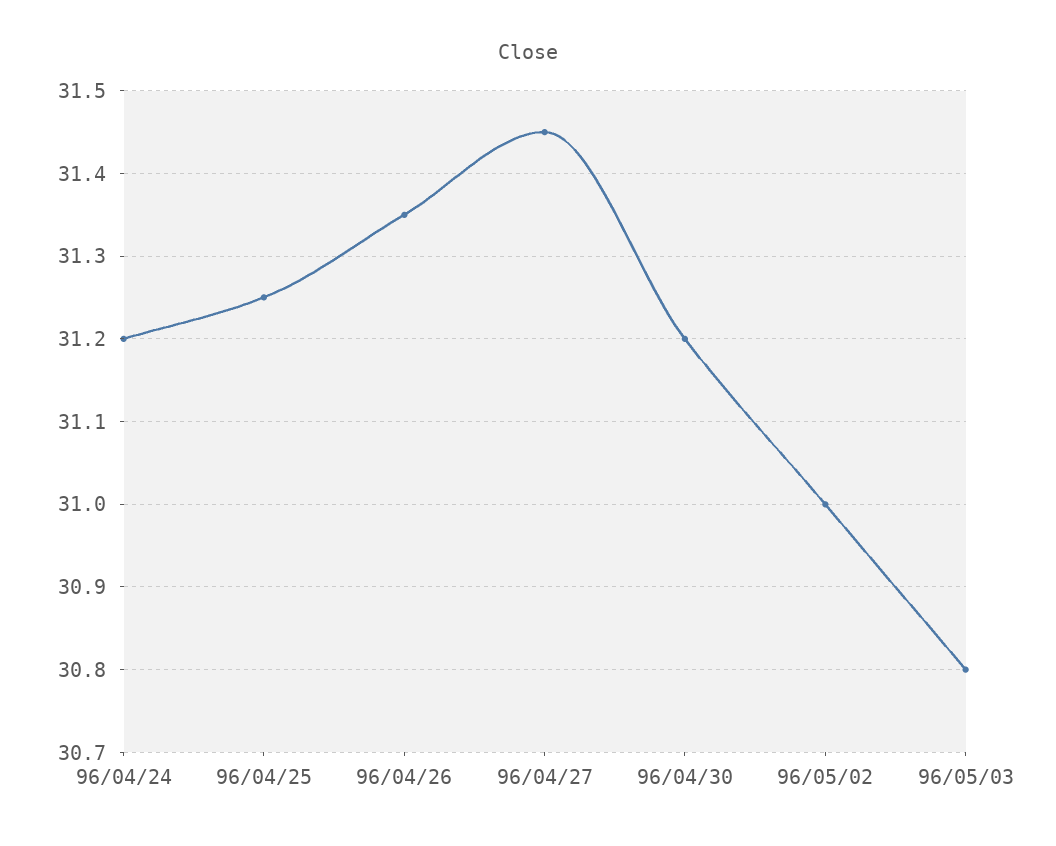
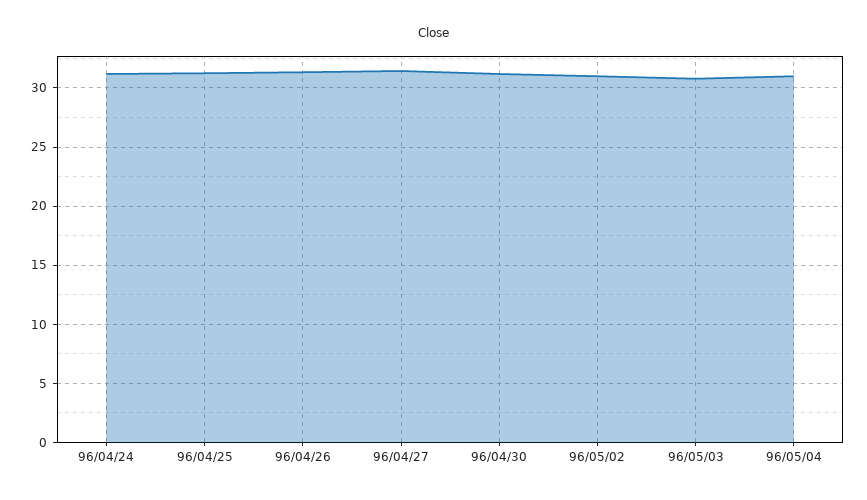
96/05/04: none -> 31

